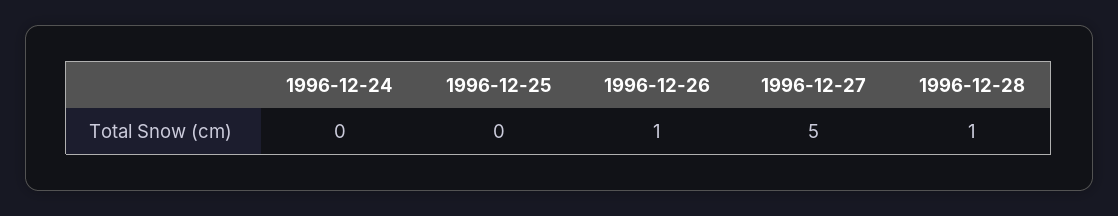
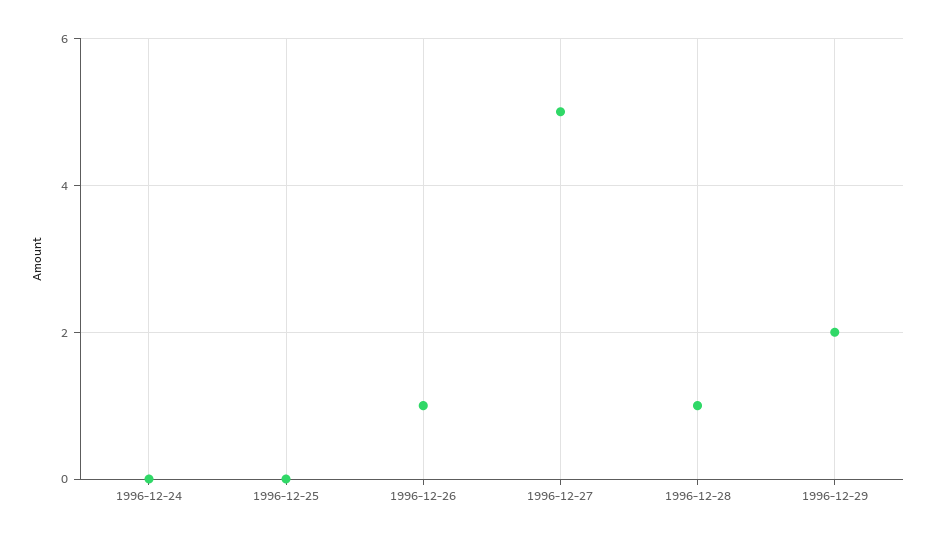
1996-12-29: none -> 2

